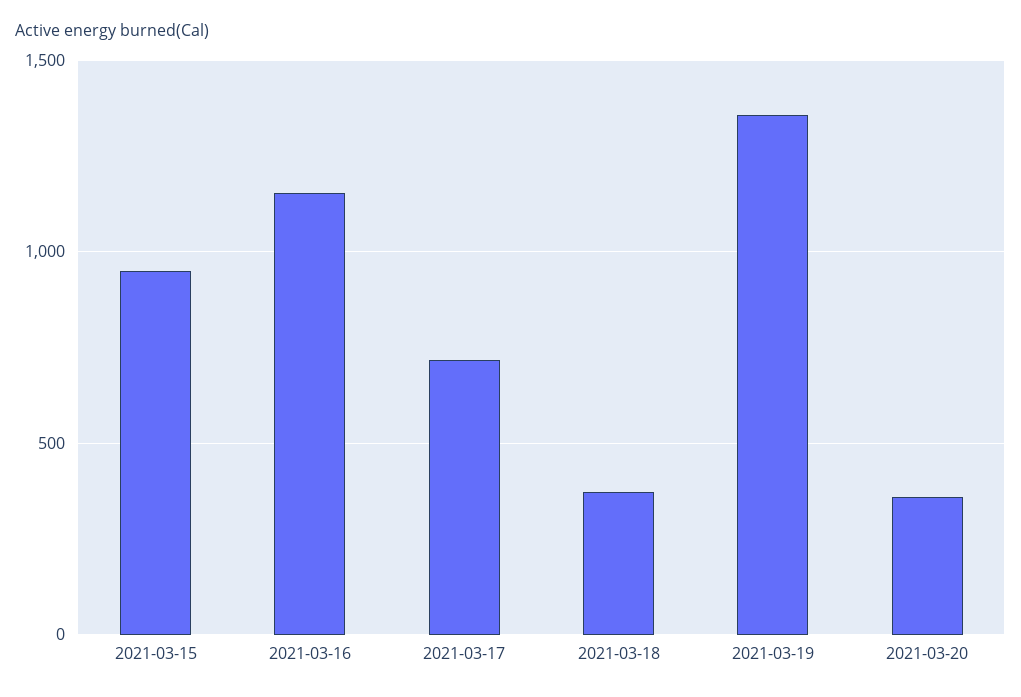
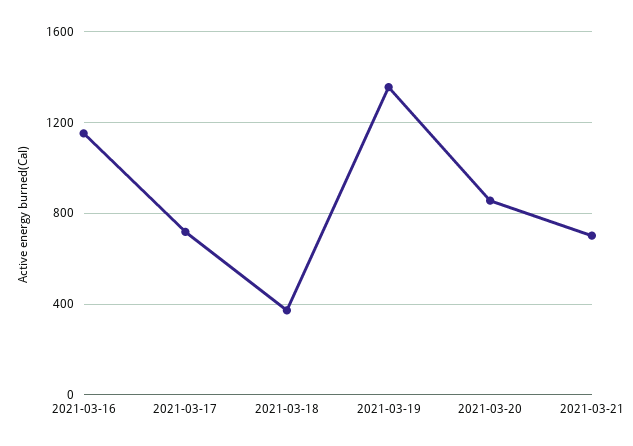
2021-03-15: 950 -> none
2021-03-20: 350 -> 850
2021-03-21: none -> 700

